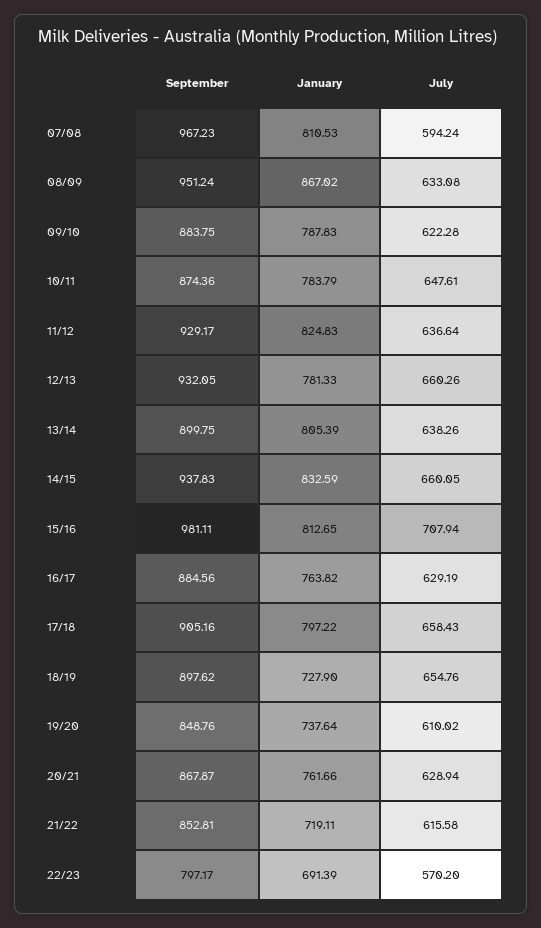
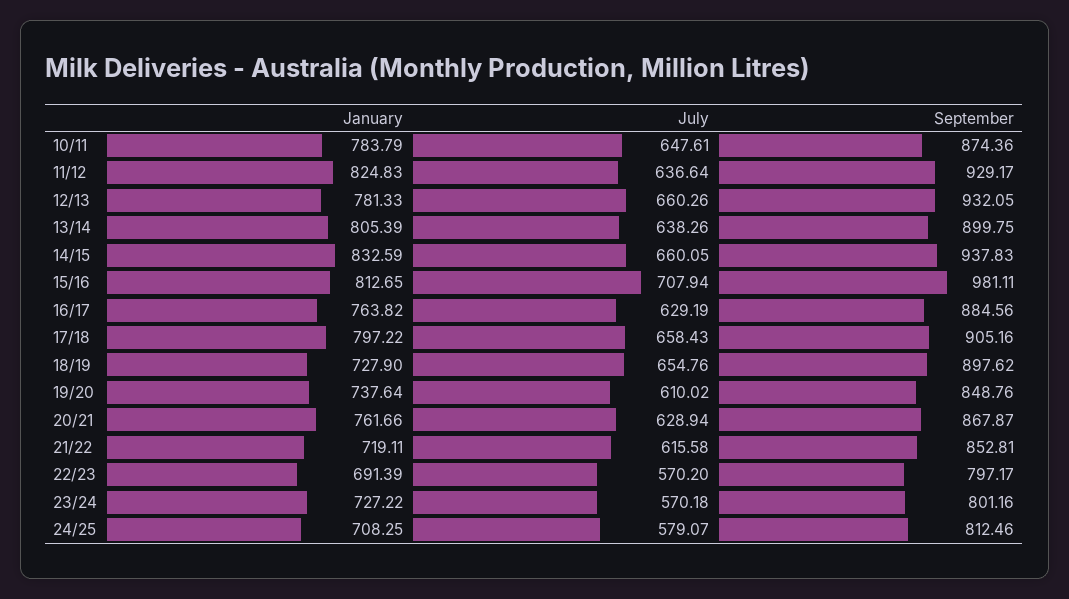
September, 07/08: 967.23 -> none
January, 07/08: 810.53 -> none
July, 07/08: 594.24 -> none
September, 08/09: 951.24 -> none
January, 08/09: 867.02 -> none
July, 08/09: 633.08 -> none
September, 09/10: 883.75 -> none
January, 09/10: 787.83 -> none
July, 09/10: 622.28 -> none
January, 23/24: none -> 727.22
July, 23/24: none -> 570.18
September, 23/24: none -> 801.16
January, 24/25: none -> 708.25
July, 24/25: none -> 579.07
September, 24/25: none -> 812.46

